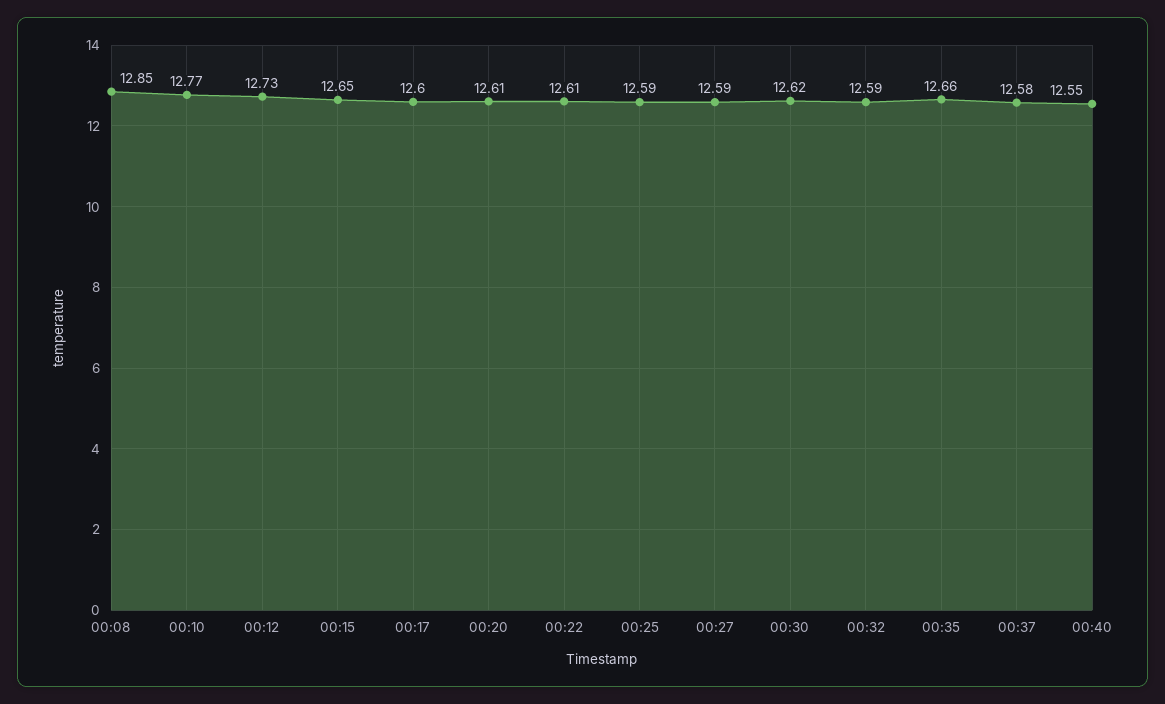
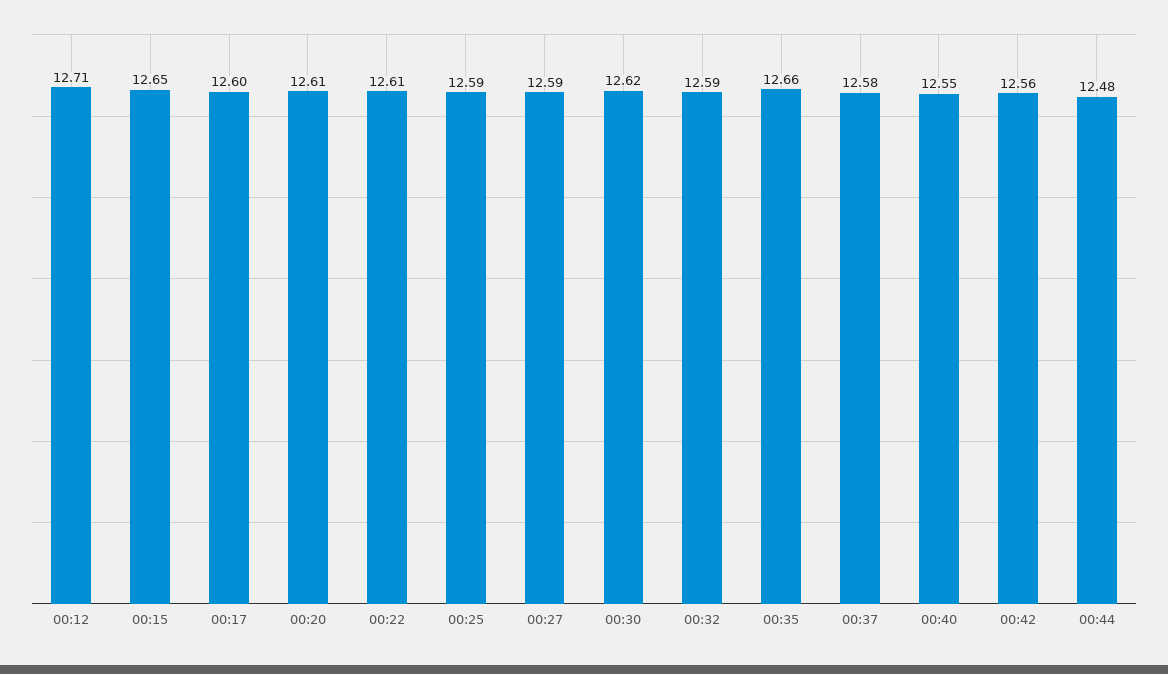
00:08: 12.85 -> none
00:10: 12.77 -> none
00:12: 12.73 -> 12.71
00:42: none -> 12.56
00:44: none -> 12.48

